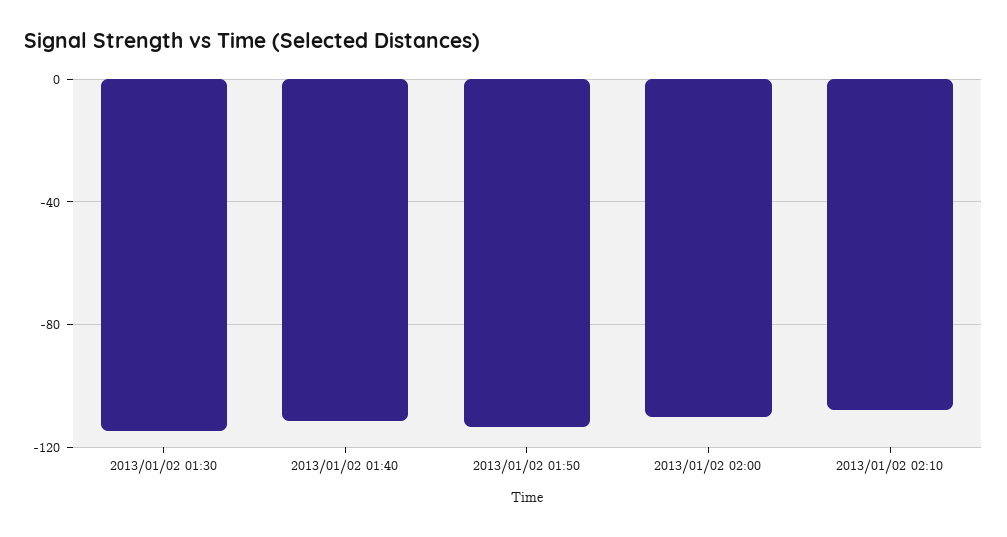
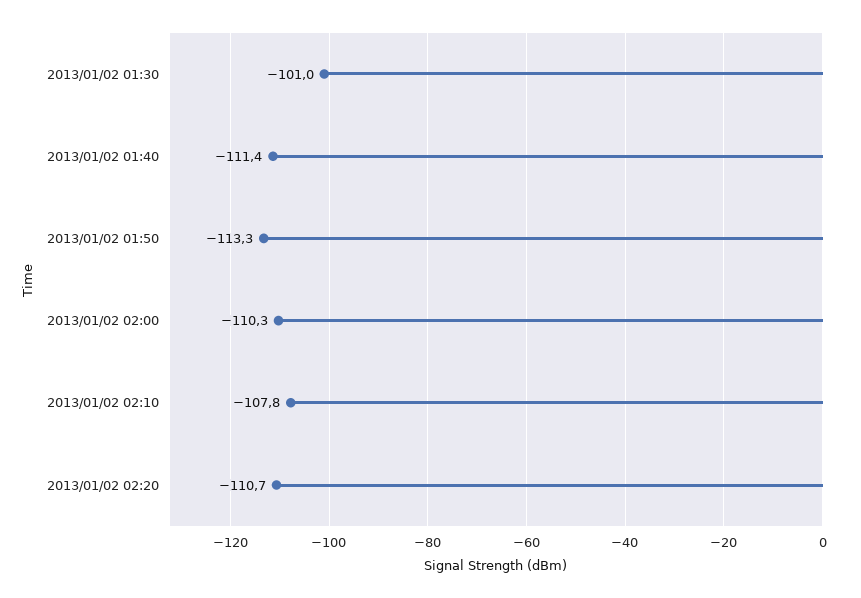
2013/01/02 01:30: -115 -> -101
2013/01/02 02:20: none -> -110.7

